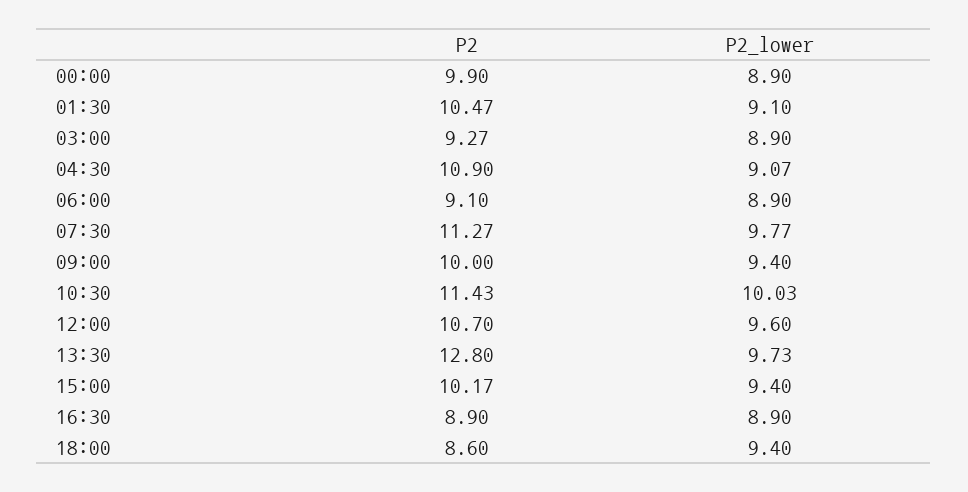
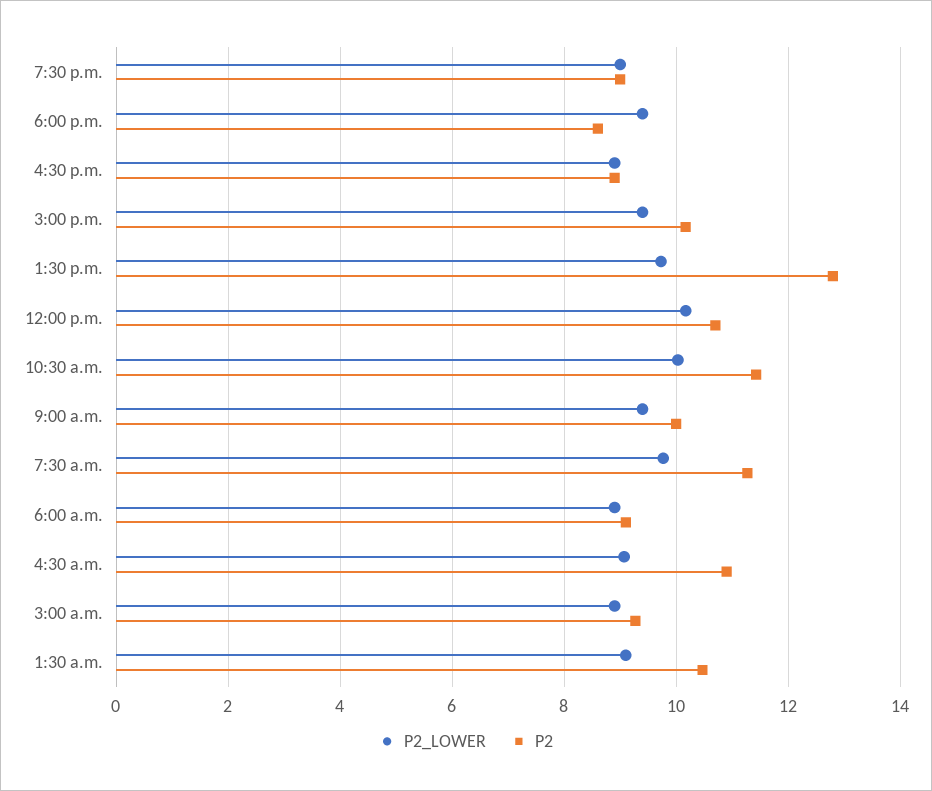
P2, 00:00: 9.9 -> none
P2_lower, 00:00: 8.9 -> none
P2_lower, 12:00: 9.6 -> 10.2
P2_lower, 7:30 p.m.: none -> 9
P2, 7:30 p.m.: none -> 9

